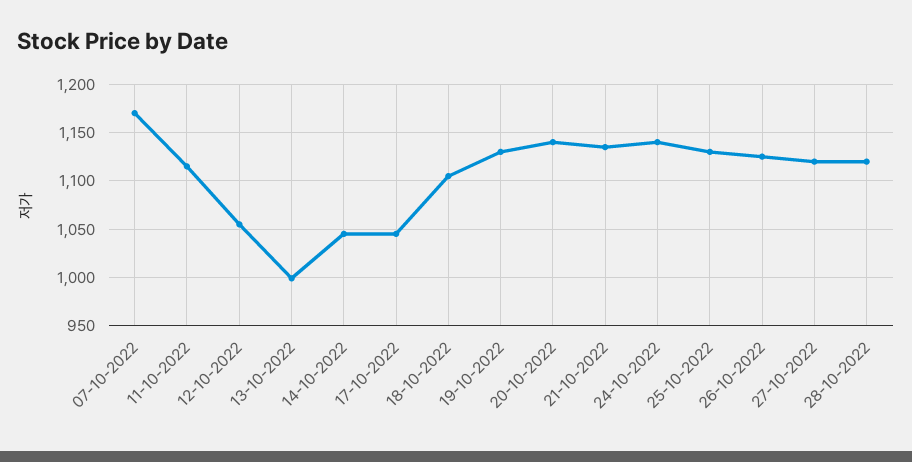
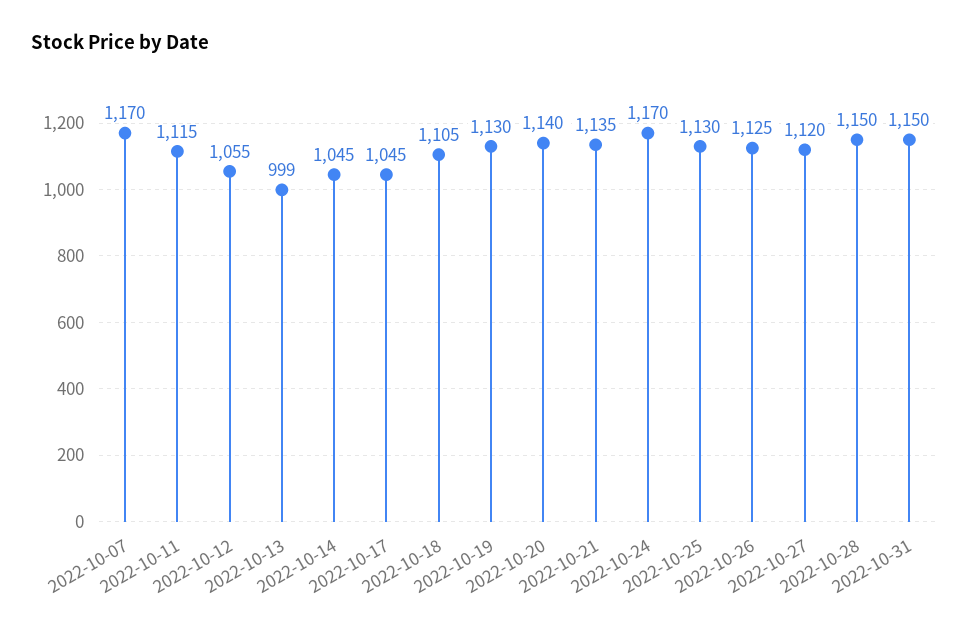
24-10-2022: 1140 -> 1170
28-10-2022: 1120 -> 1150
2022-10-31: none -> 1150

